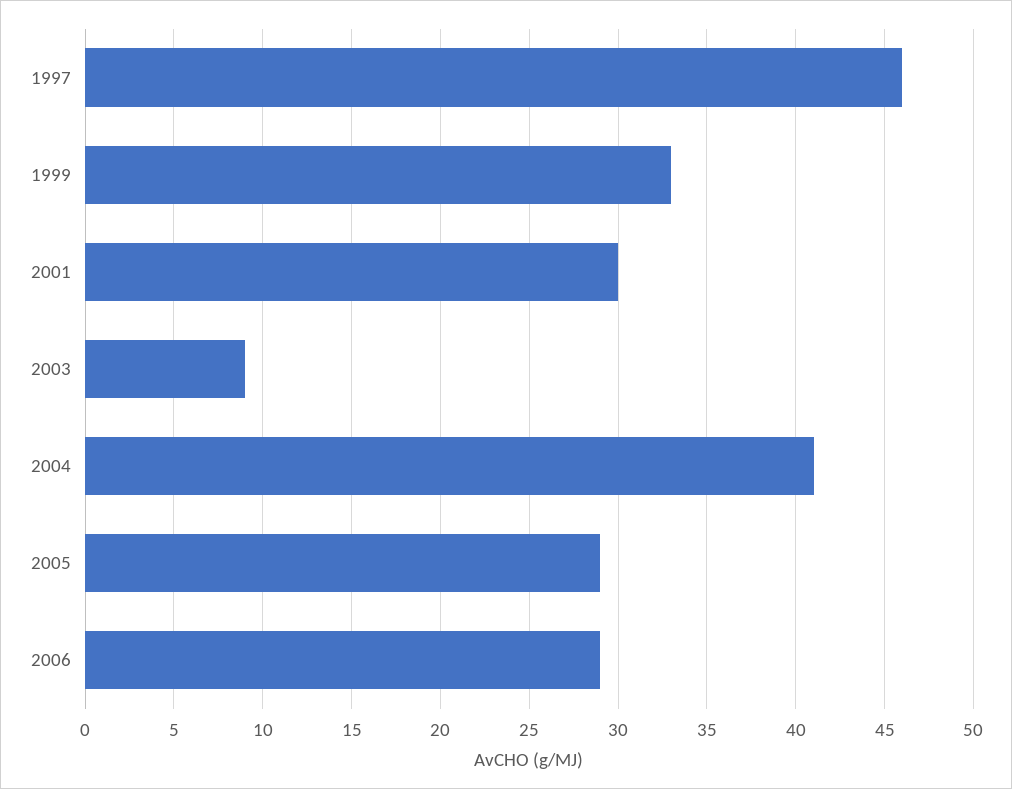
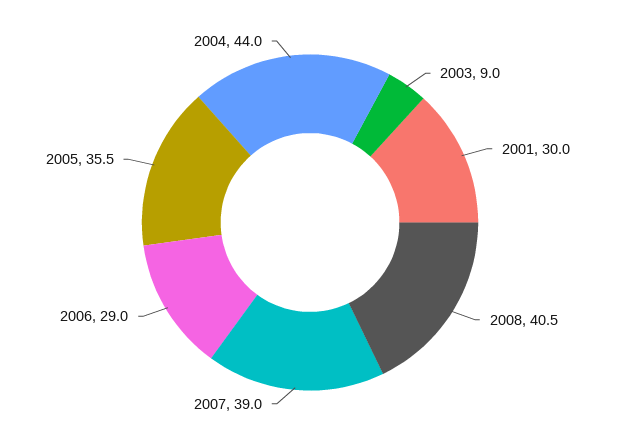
1997: 46 -> none
1999: 33 -> none
2004: 41 -> 44
2005: 29 -> 35.5
2008: none -> 40.5
2007: none -> 39

